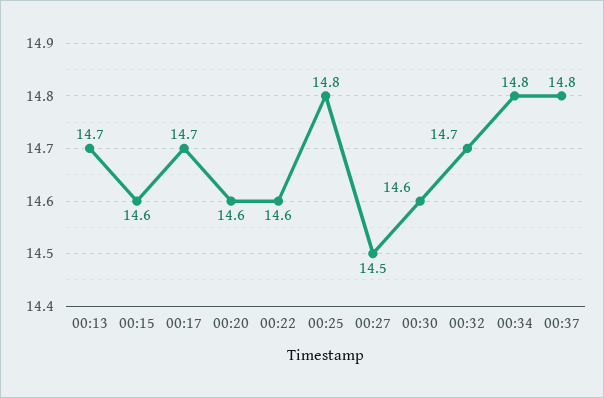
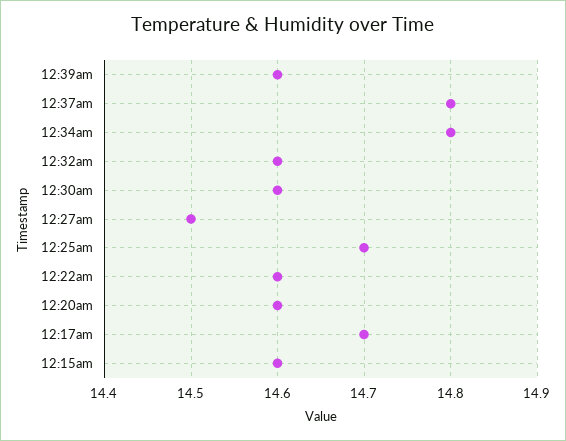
00:13: 14.7 -> none
00:25: 14.8 -> 14.7
00:32: 14.7 -> 14.6
12:39am: none -> 14.6

